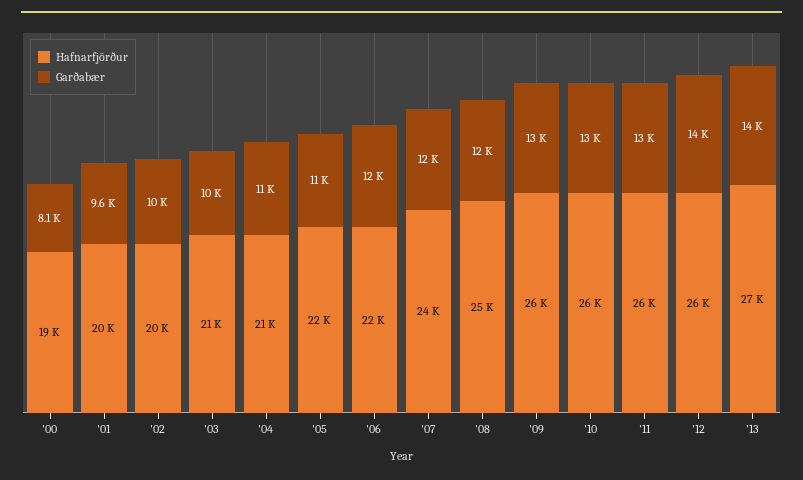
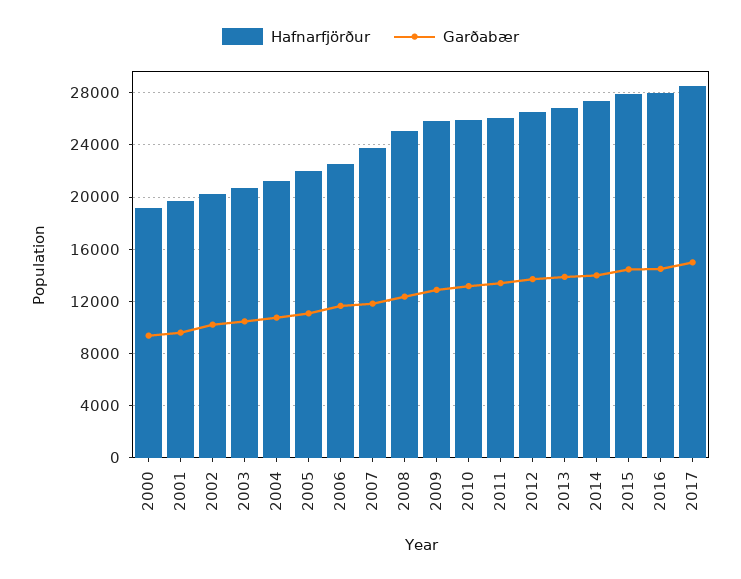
Garðabær, '00: 8100 -> 9500
Hafnarfjörður, 2014: none -> 27500
Garðabær, 2014: none -> 14000
Hafnarfjörður, 2015: none -> 28000
Garðabær, 2015: none -> 14500
Hafnarfjörður, 2016: none -> 28000
Garðabær, 2016: none -> 14500
Hafnarfjörður, 2017: none -> 28500
Garðabær, 2017: none -> 15000

